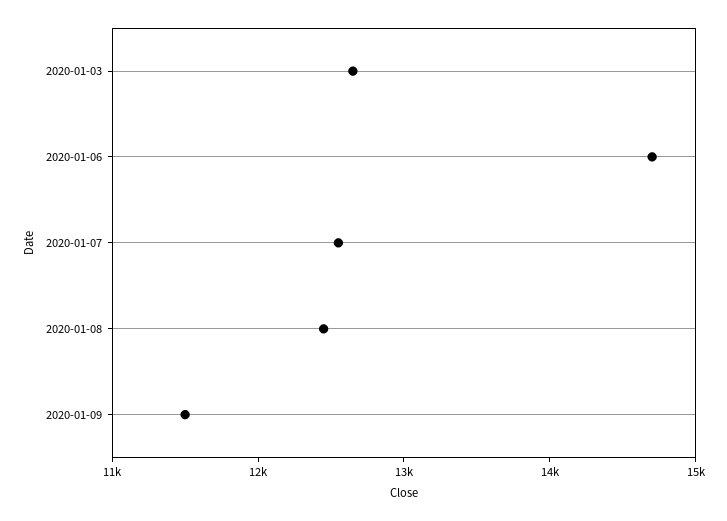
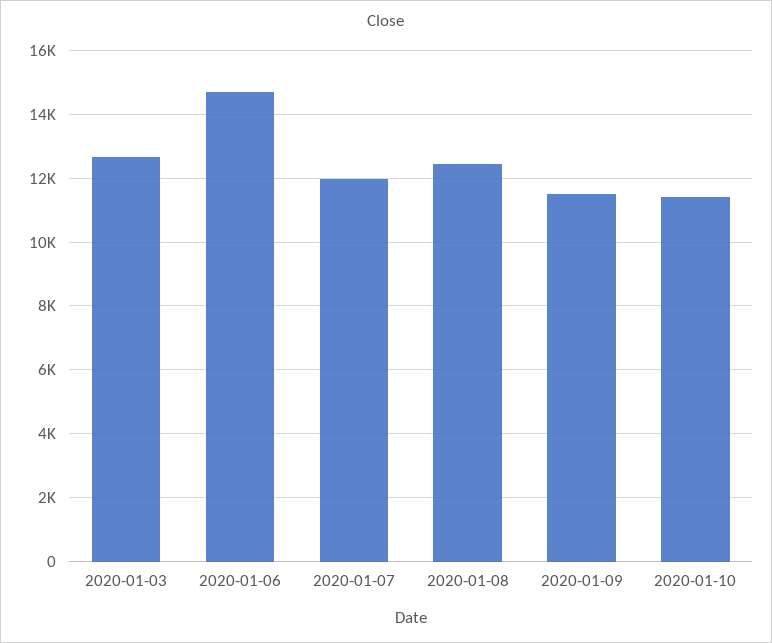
2020-01-07: 12600 -> 12000
2020-01-10: none -> 11400

